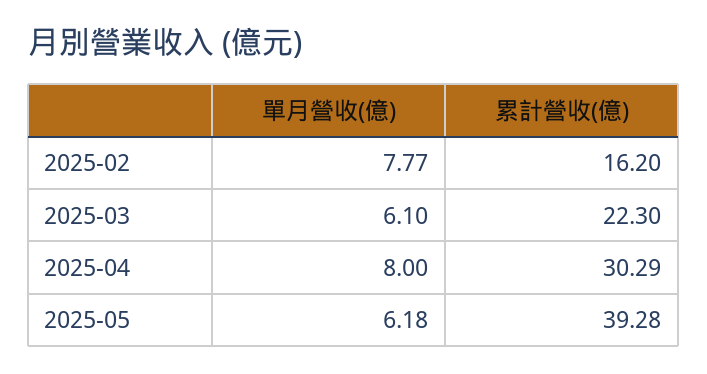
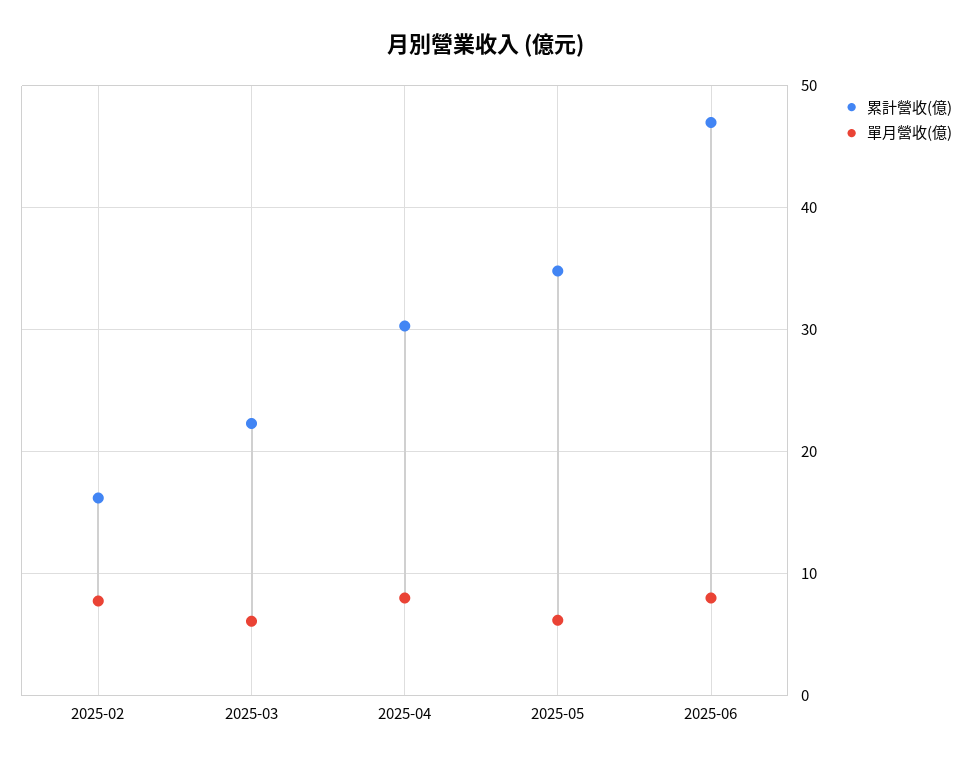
累計營收(億), 2025-05: 39.28 -> 35
累計營收(億), 2025-06: none -> 47
單月營收(億), 2025-06: none -> 8

